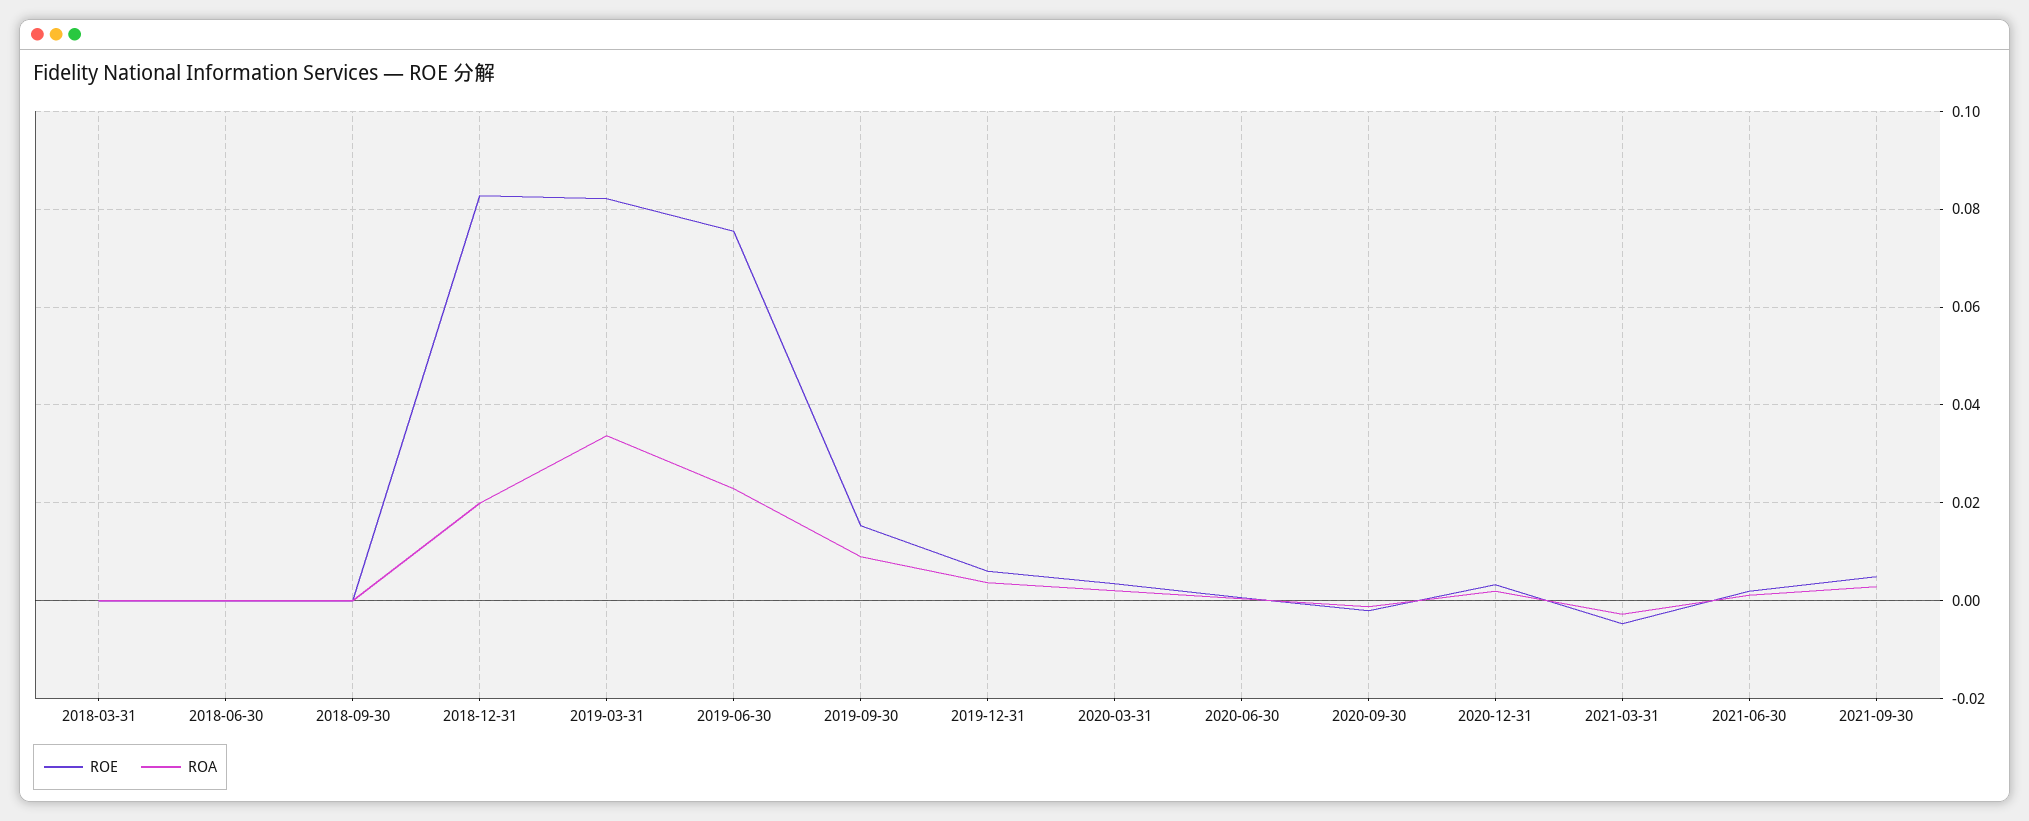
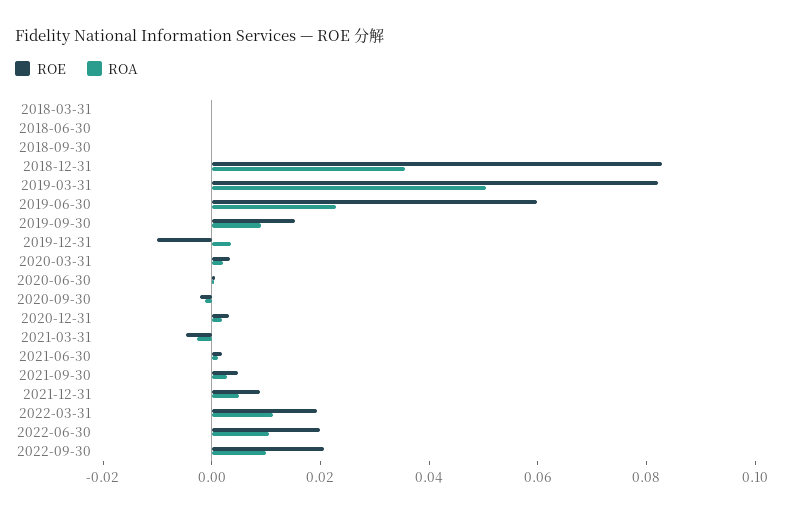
ROA, 2018-12-31: 0.02 -> 0.035
ROA, 2019-03-31: 0.034 -> 0.05
ROE, 2019-06-30: 0.076 -> 0.06
ROE, 2019-12-31: 0.006 -> -0.01
ROE, 2021-12-31: none -> 0.01
ROA, 2021-12-31: none -> 0.005
ROE, 2022-03-31: none -> 0.02
ROA, 2022-03-31: none -> 0.01
ROE, 2022-06-30: none -> 0.02
ROA, 2022-06-30: none -> 0.01
ROE, 2022-09-30: none -> 0.02
ROA, 2022-09-30: none -> 0.01

